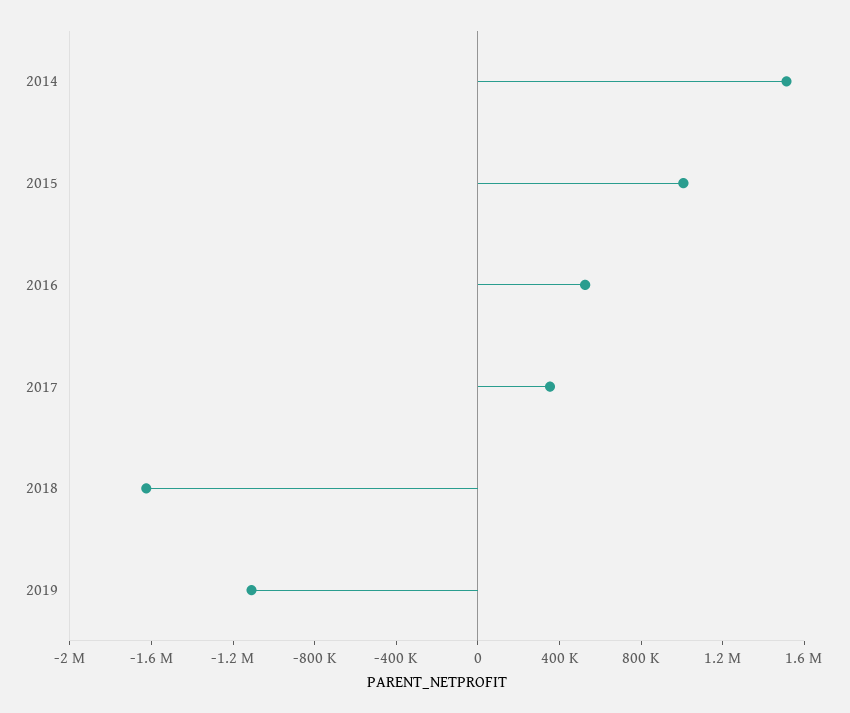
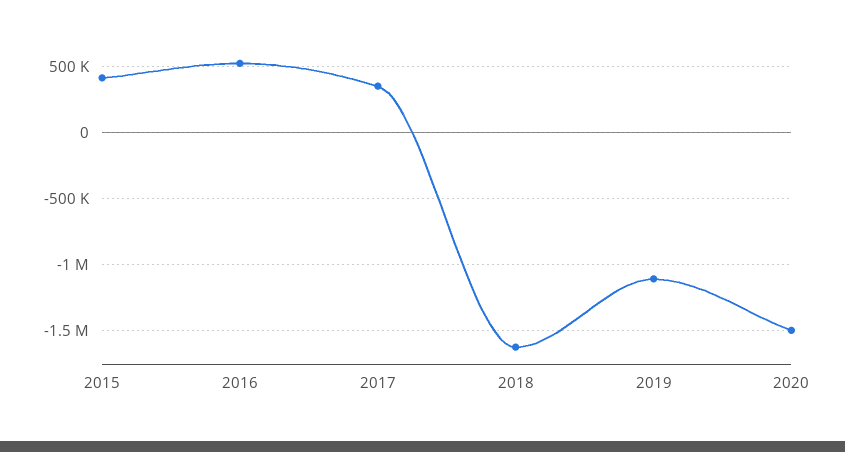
2014: 1500000 -> none
2015: 1000000 -> 400000
2020: none -> -1500000

